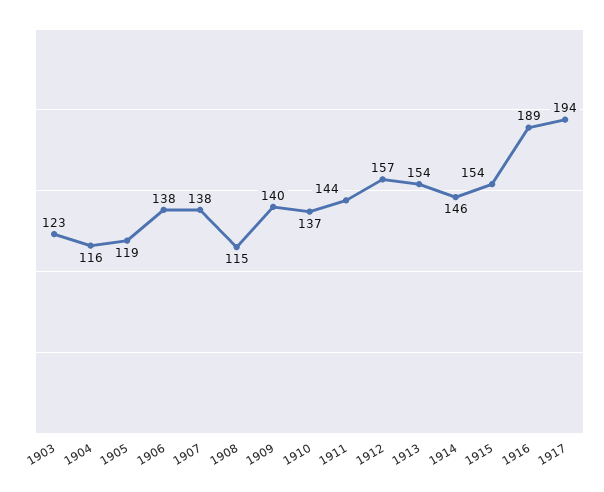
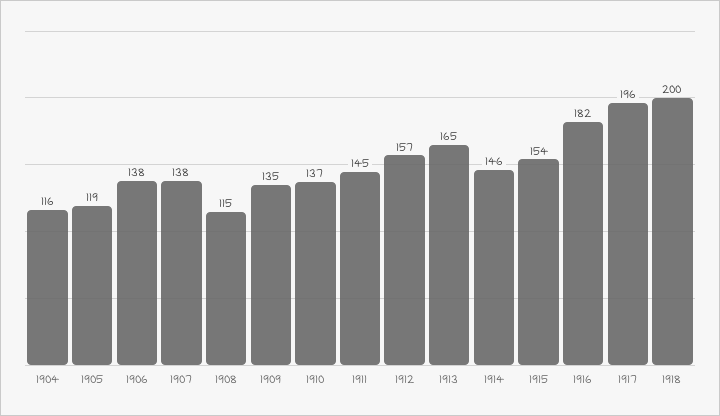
1903: 123 -> none
1909: 140 -> 135
1911: 144 -> 145
1913: 154 -> 165
1916: 189 -> 182
1917: 194 -> 196
1918: none -> 200

